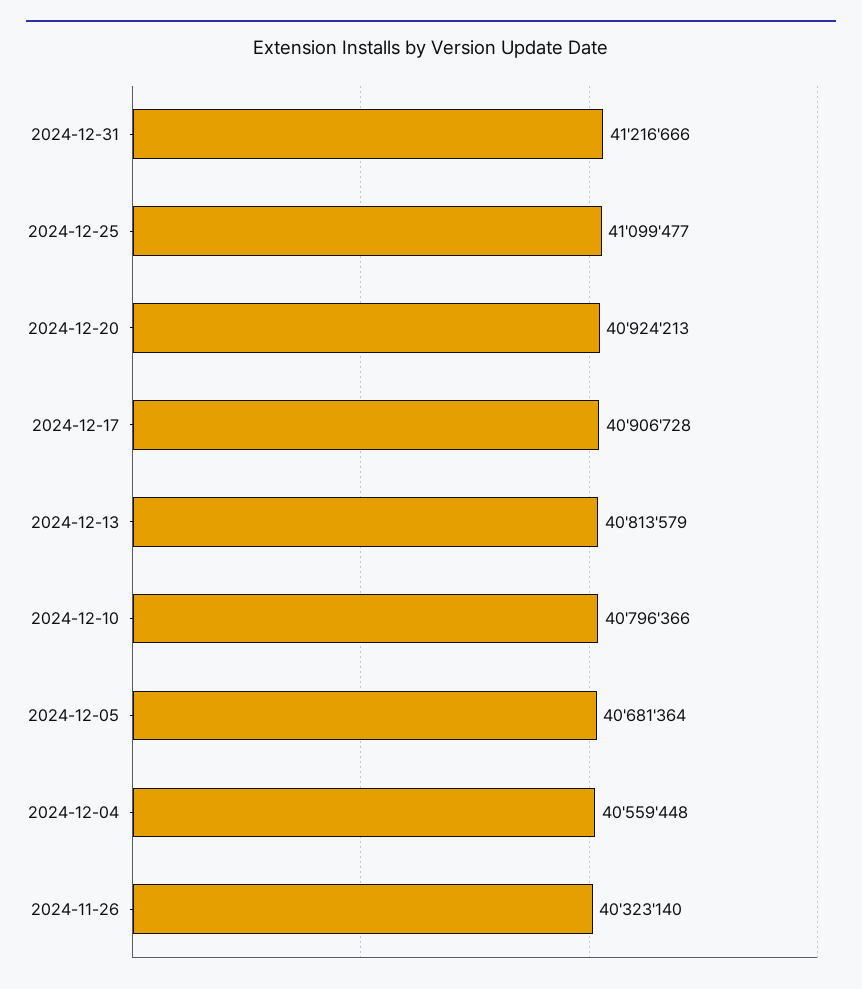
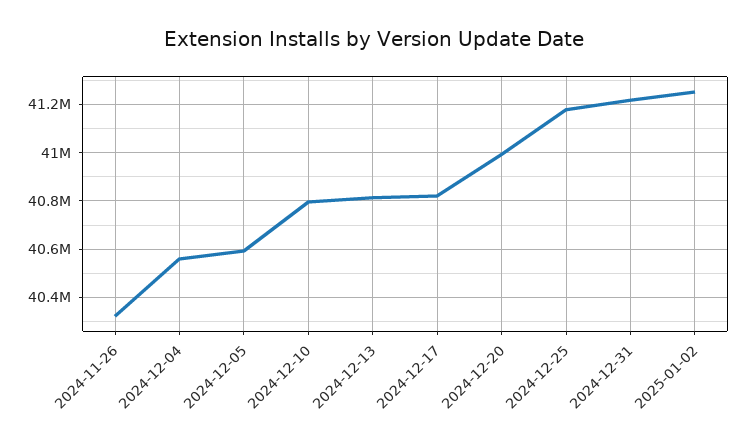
2024-12-25: 41099477 -> 41175000
2024-12-20: 40924213 -> 41000000
2024-12-17: 40906728 -> 40825000
2024-12-05: 40681364 -> 40600000
2025-01-02: none -> 41250000

